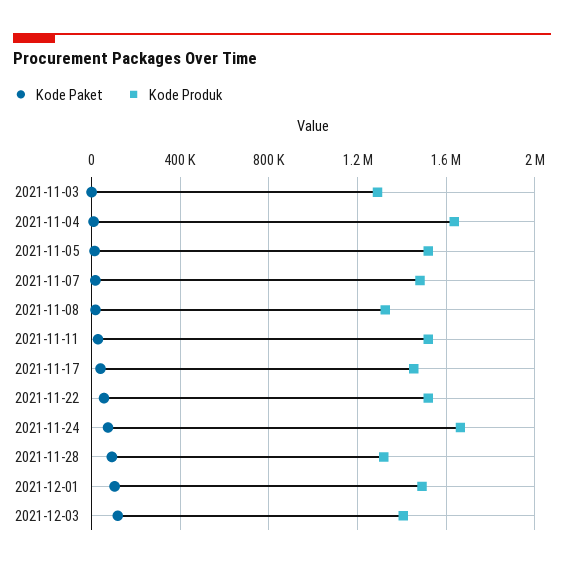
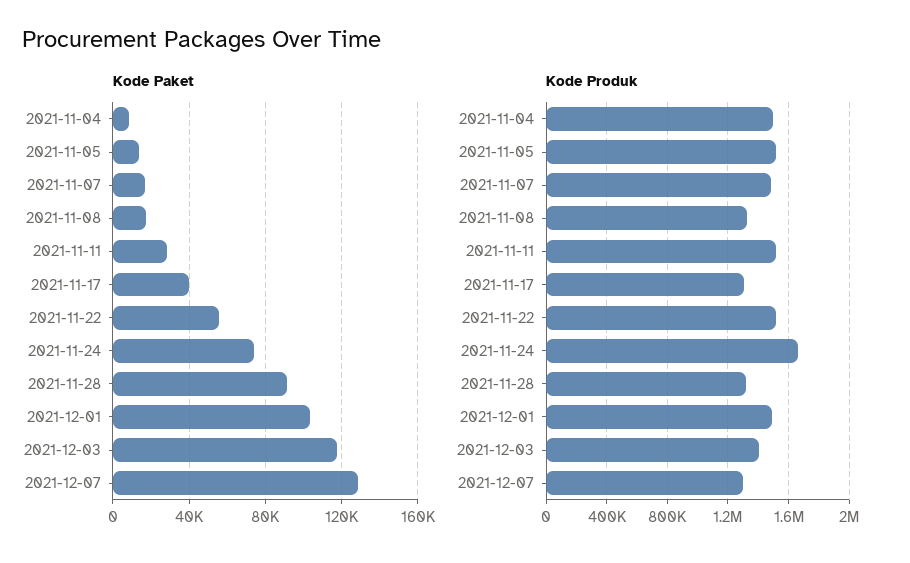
Kode Paket, 2021-11-03: 0 -> none
Kode Produk, 2021-11-03: 1300000 -> none
Kode Produk, 2021-11-04: 1650000 -> 1500000
Kode Produk, 2021-11-17: 1450000 -> 1300000
Kode Paket, 2021-12-07: none -> 130000
Kode Produk, 2021-12-07: none -> 1300000

